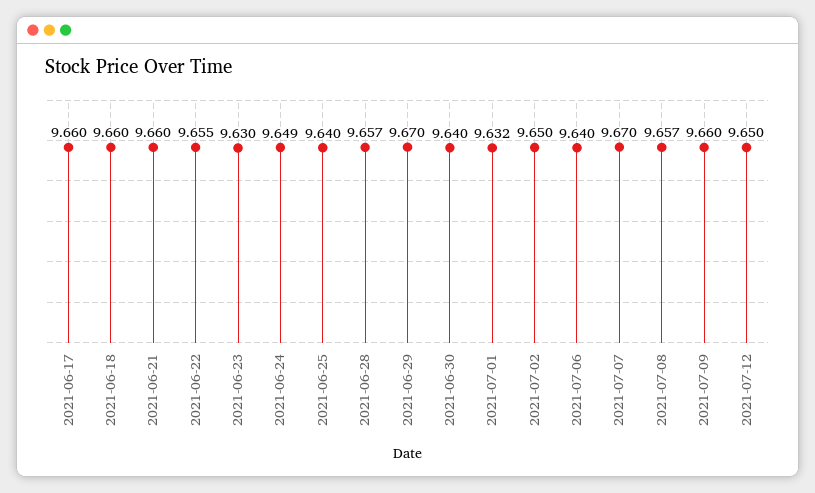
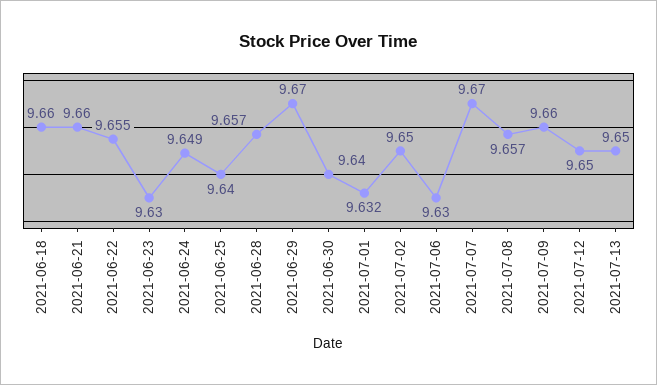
2021-06-17: 9.66 -> none
2021-07-06: 9.64 -> 9.63
2021-07-13: none -> 9.65

